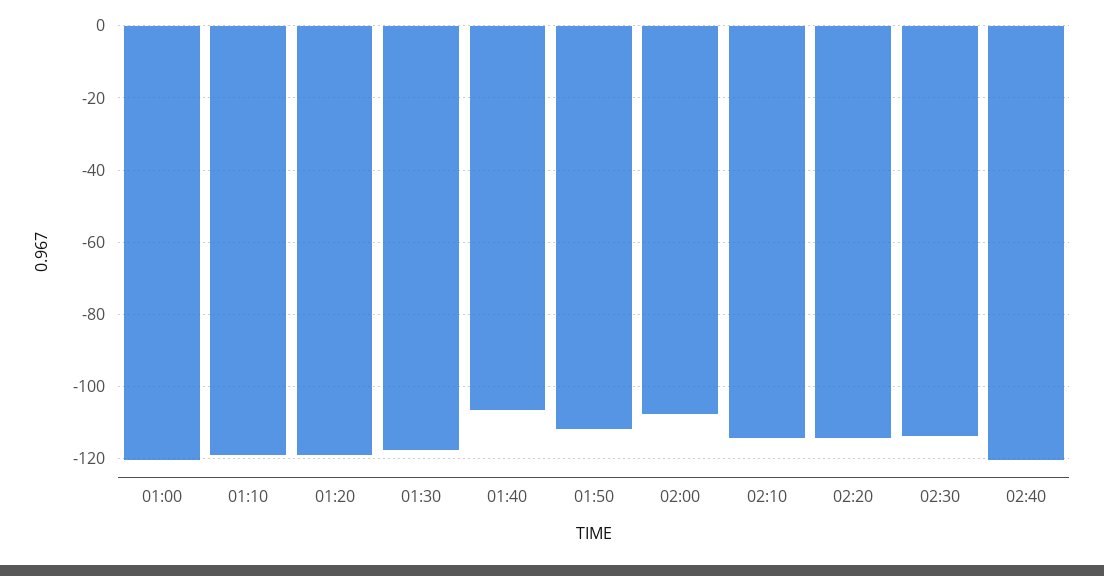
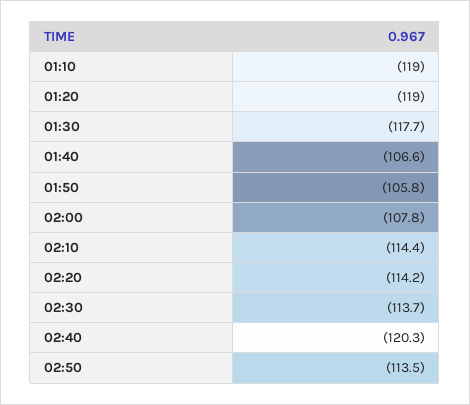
01:00: -120 -> none
01:50: -112 -> -105.8
02:50: none -> -113.5

